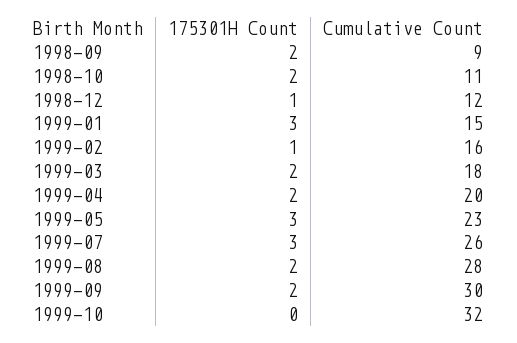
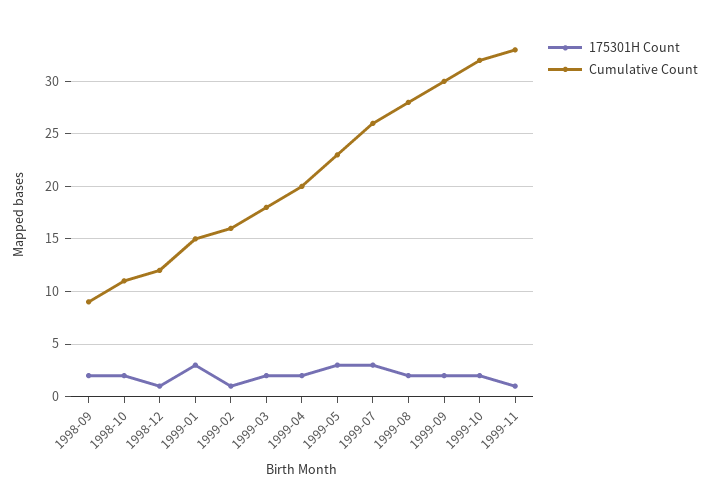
175301H Count, 1999-10: 0 -> 2
175301H Count, 1999-11: none -> 1
Cumulative Count, 1999-11: none -> 33

